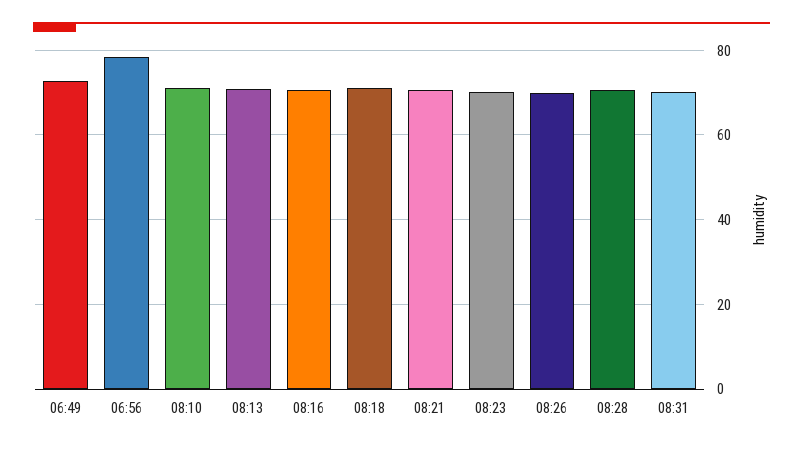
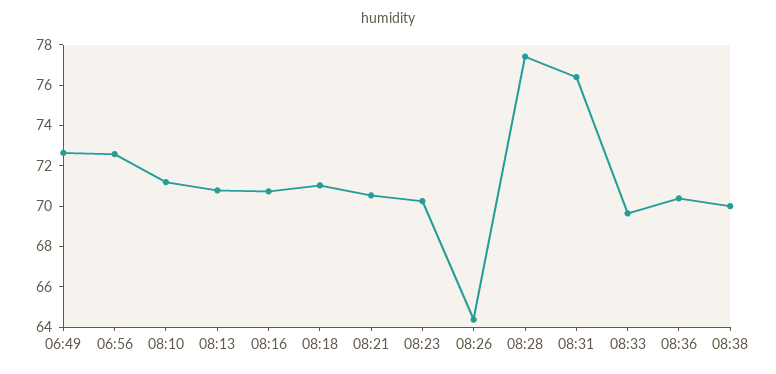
06:56: 78 -> 72.5
08:26: 70 -> 64.5
08:28: 70 -> 77.5
08:31: 70 -> 76.5
08:33: none -> 69.5
08:36: none -> 70.5
08:38: none -> 70

